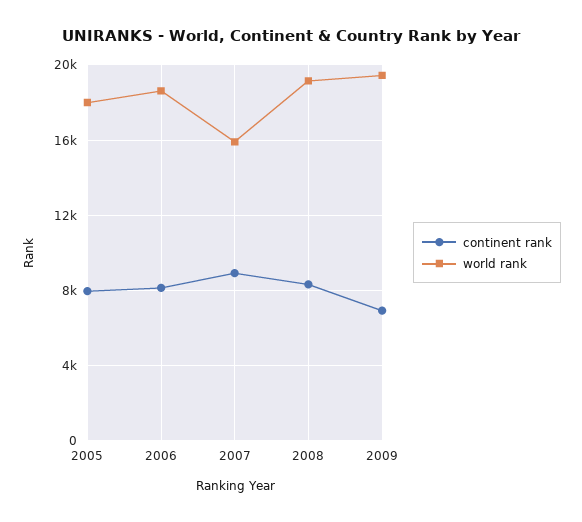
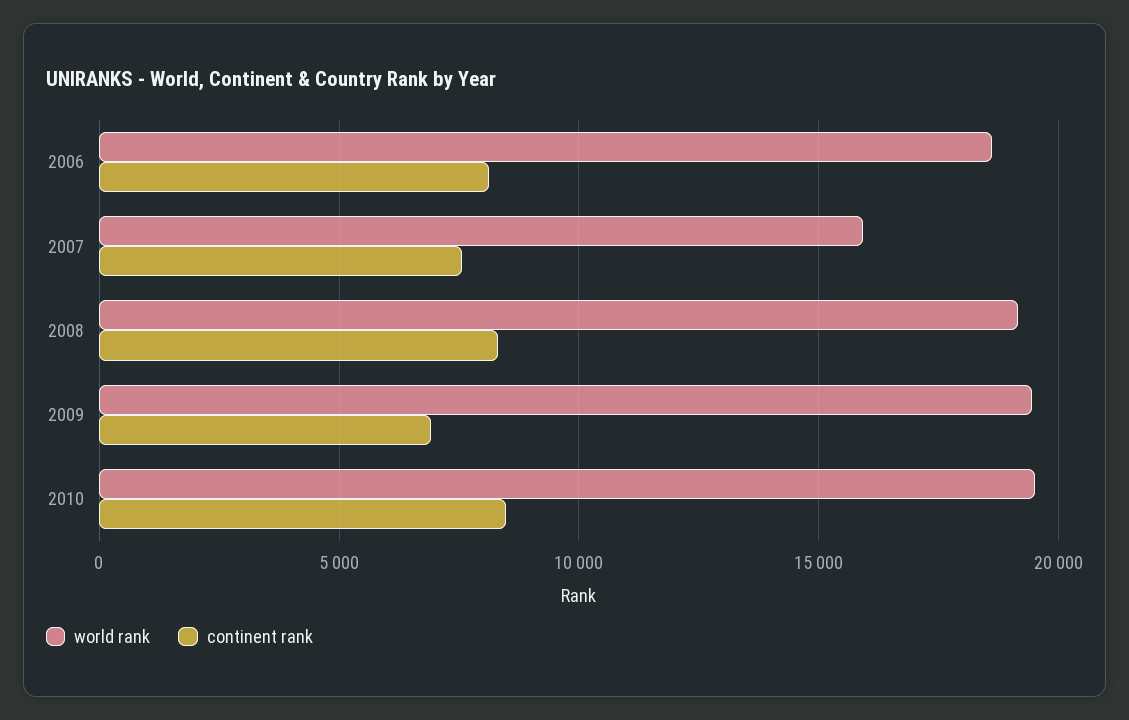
continent rank, 2005: 8000 -> none
world rank, 2005: 18000 -> none
continent rank, 2007: 9000 -> 7500
world rank, 2010: none -> 19500
continent rank, 2010: none -> 8500

